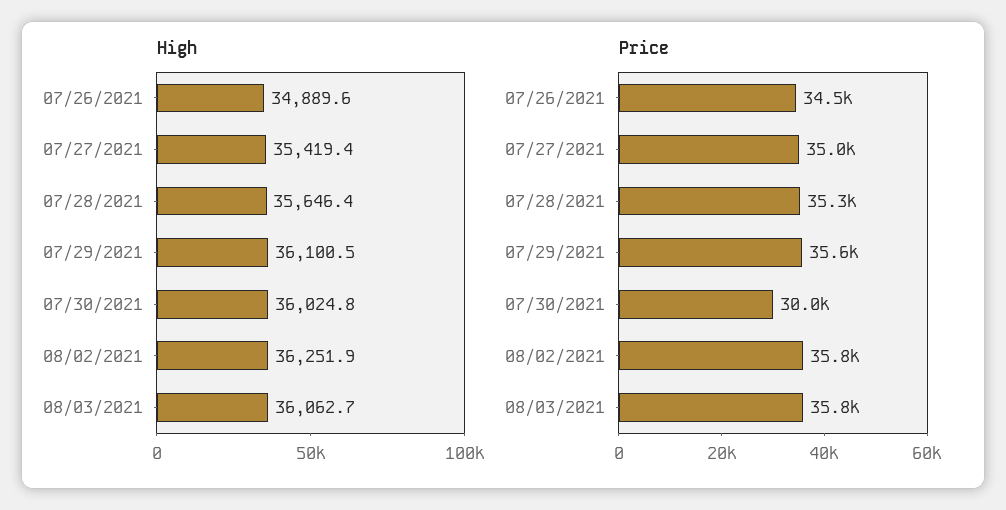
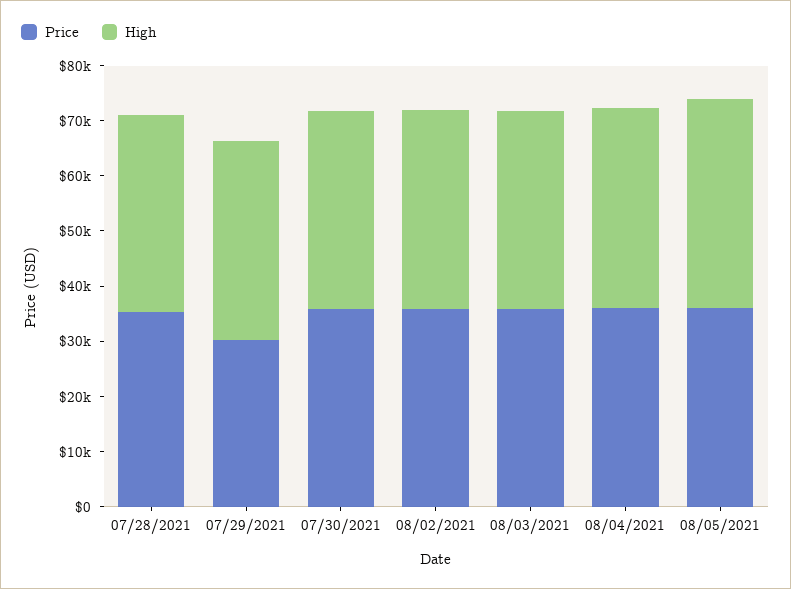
High, 07/26/2021: 34889.6 -> none
High, 07/27/2021: 35419.4 -> none
Price, 07/26/2021: 34500 -> none
Price, 07/27/2021: 35000 -> none
Price, 07/29/2021: 35600 -> 30000
Price, 07/30/2021: 30000 -> 36000
Price, 08/04/2021: none -> 36000
High, 08/04/2021: none -> 36000
Price, 08/05/2021: none -> 36000
High, 08/05/2021: none -> 38000

